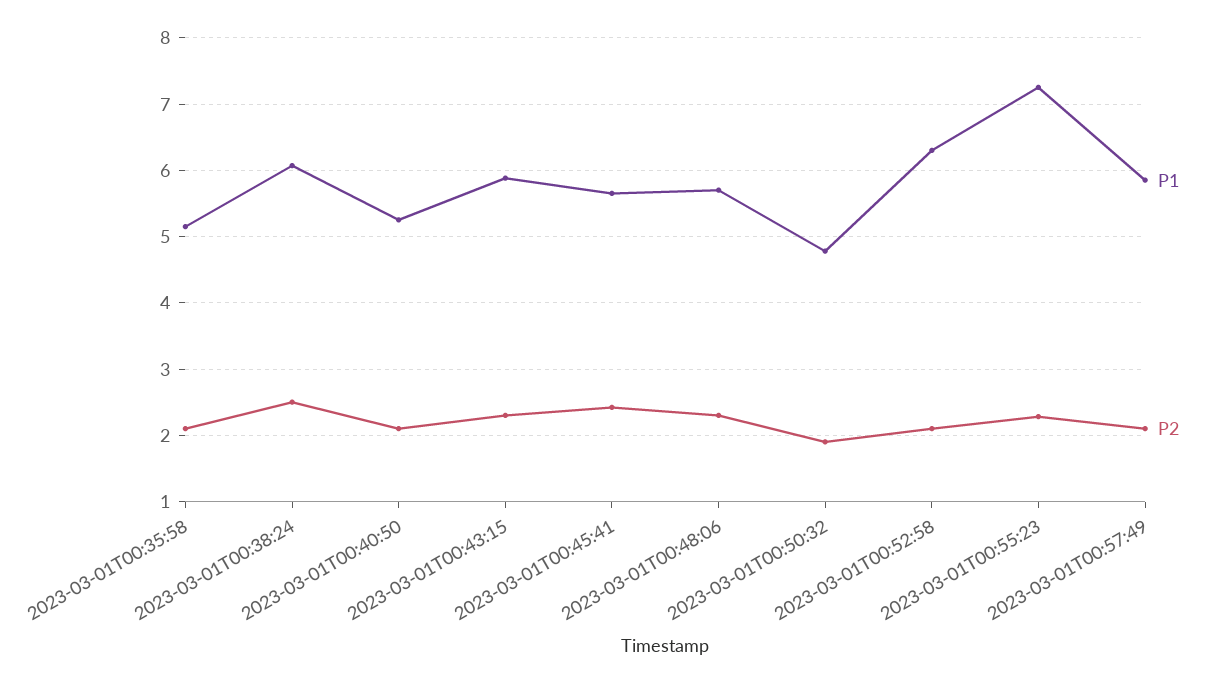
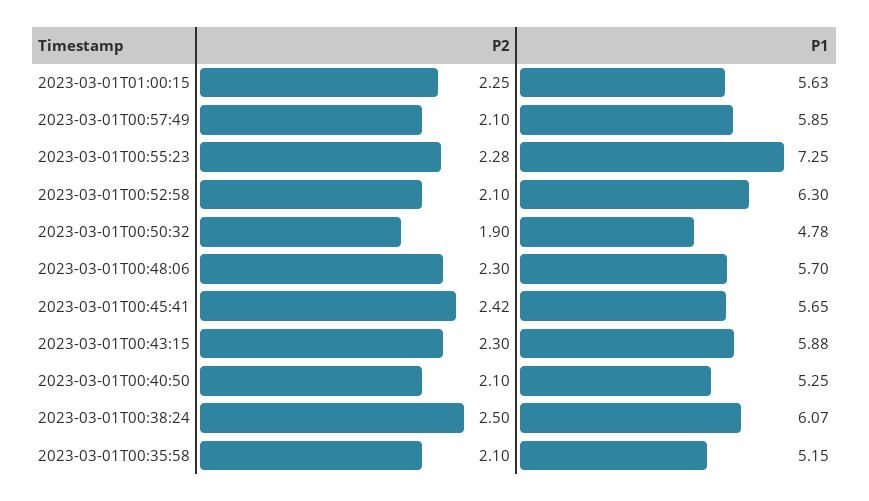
P2, 2023-03-01T01:00:15: none -> 2.25
P1, 2023-03-01T01:00:15: none -> 5.63

